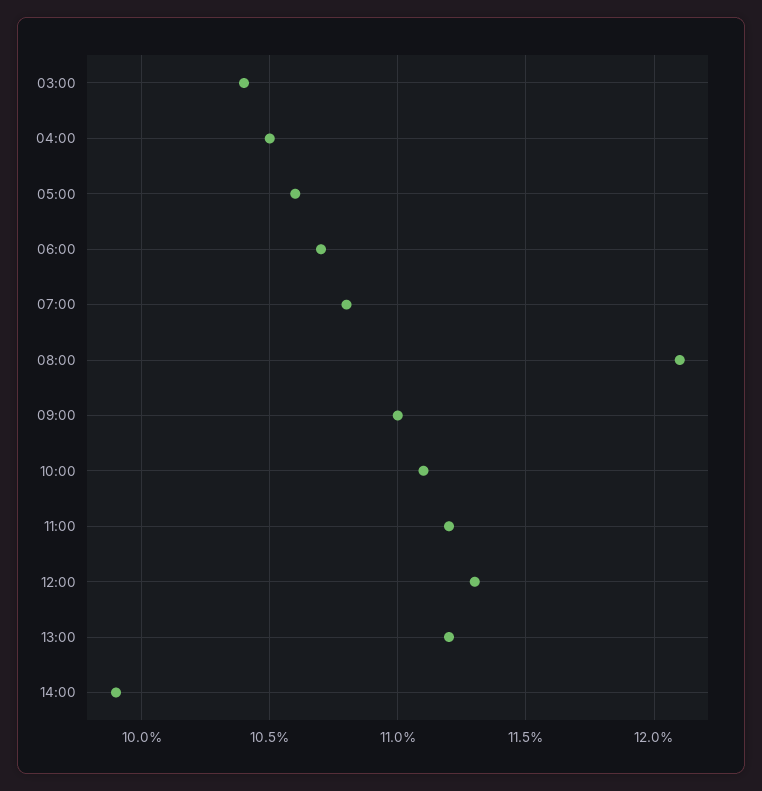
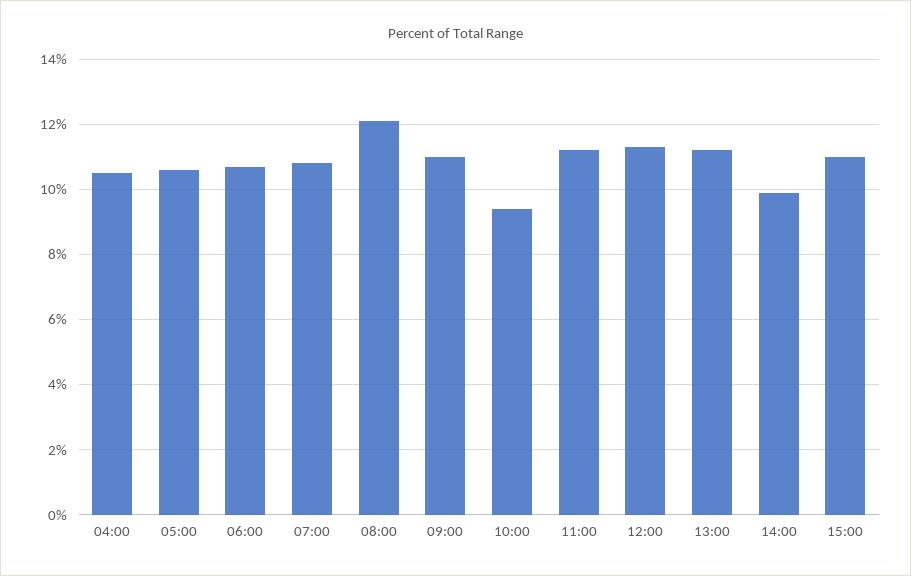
03:00: 10.4 -> none
10:00: 11.1 -> 9.5
15:00: none -> 11

